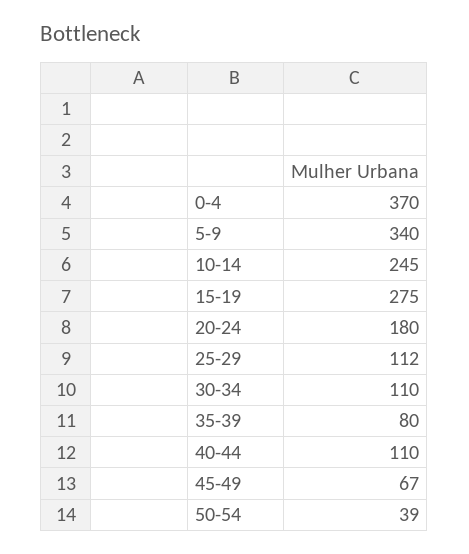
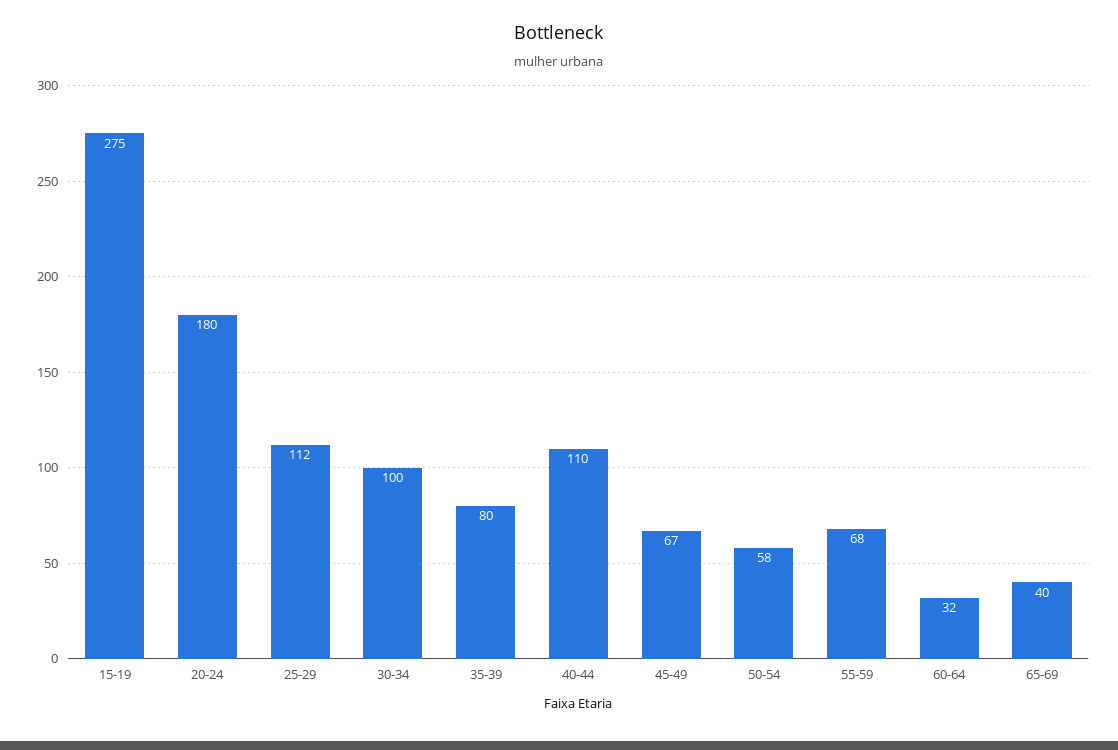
0-4: 370 -> none
5-9: 340 -> none
10-14: 245 -> none
30-34: 110 -> 100
50-54: 39 -> 58
55-59: none -> 68
60-64: none -> 32
65-69: none -> 40

